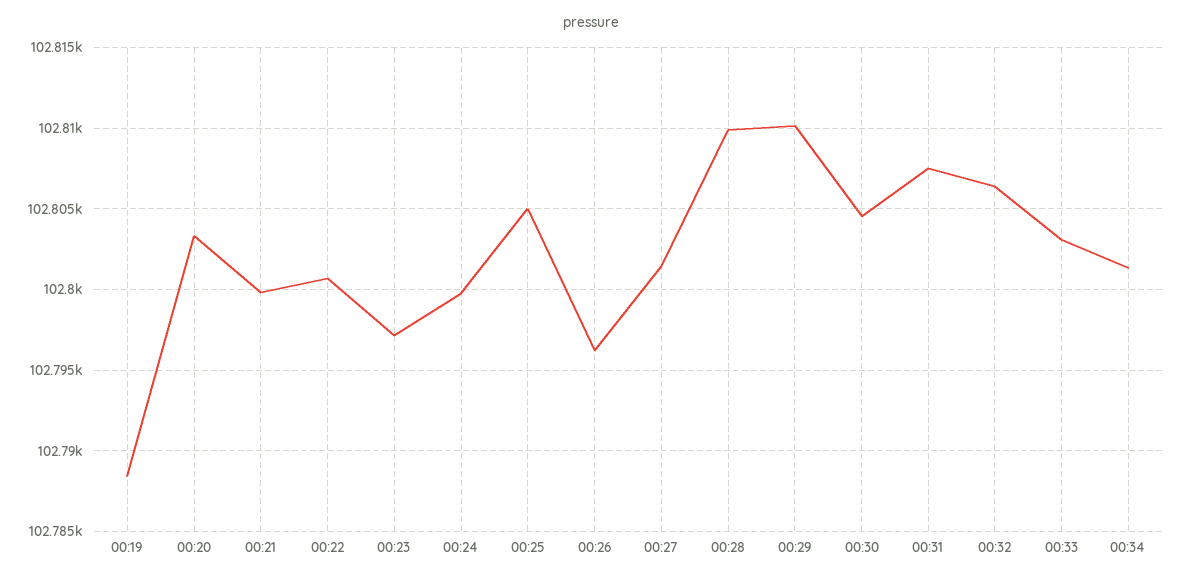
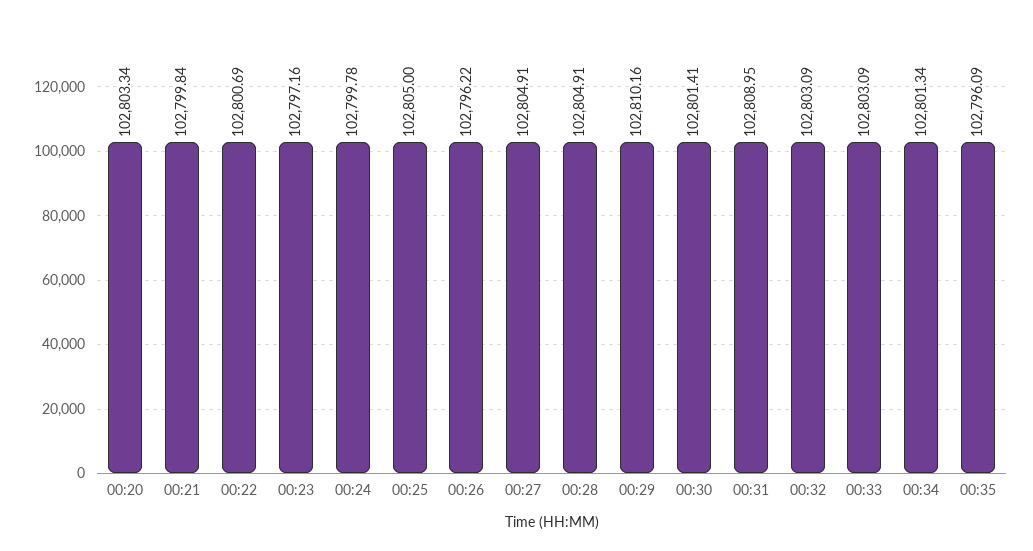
00:19: 102788.5 -> none
00:27: 102801.5 -> 102804.91
00:28: 102810 -> 102804.91
00:30: 102804.5 -> 102801.41
00:31: 102807.5 -> 102808.95
00:32: 102806.5 -> 102803.09
00:35: none -> 102796.09

